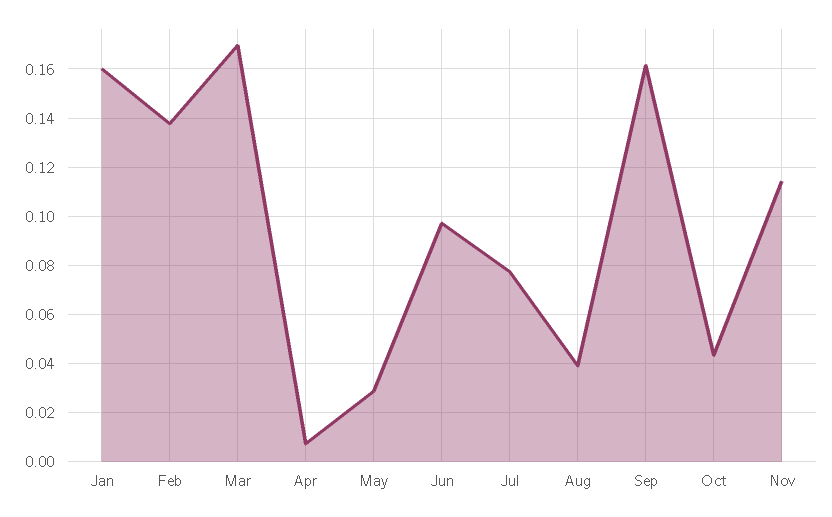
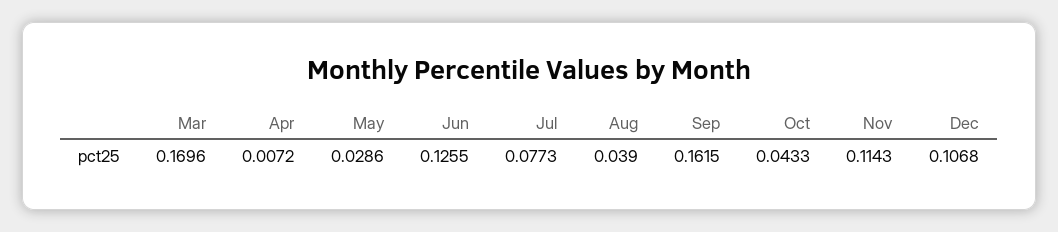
Jan: 0.16 -> none
Feb: 0.1375 -> none
Jun: 0.0975 -> 0.1255
Dec: none -> 0.1068

